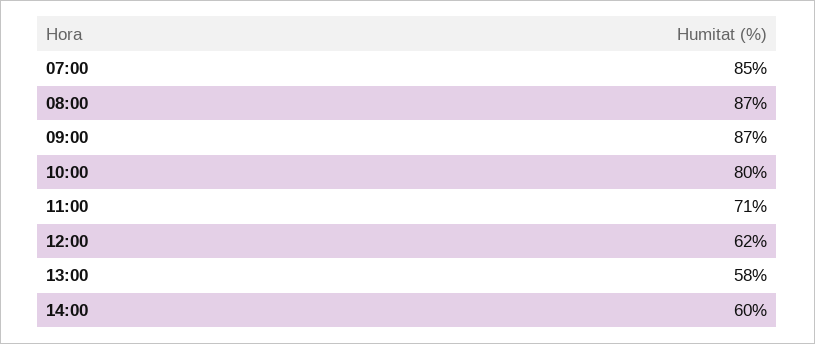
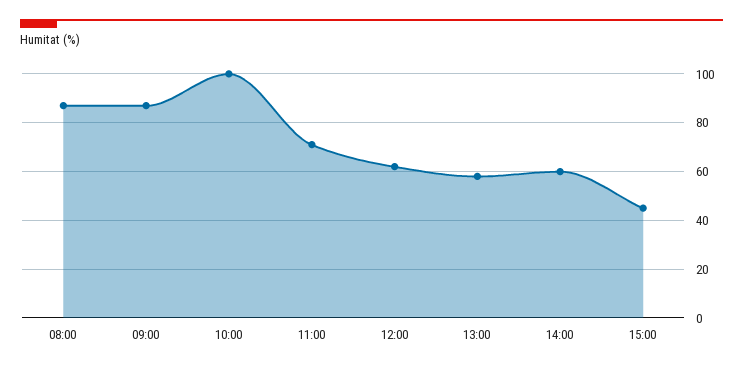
07:00: 85 -> none
10:00: 80 -> 100
15:00: none -> 45

